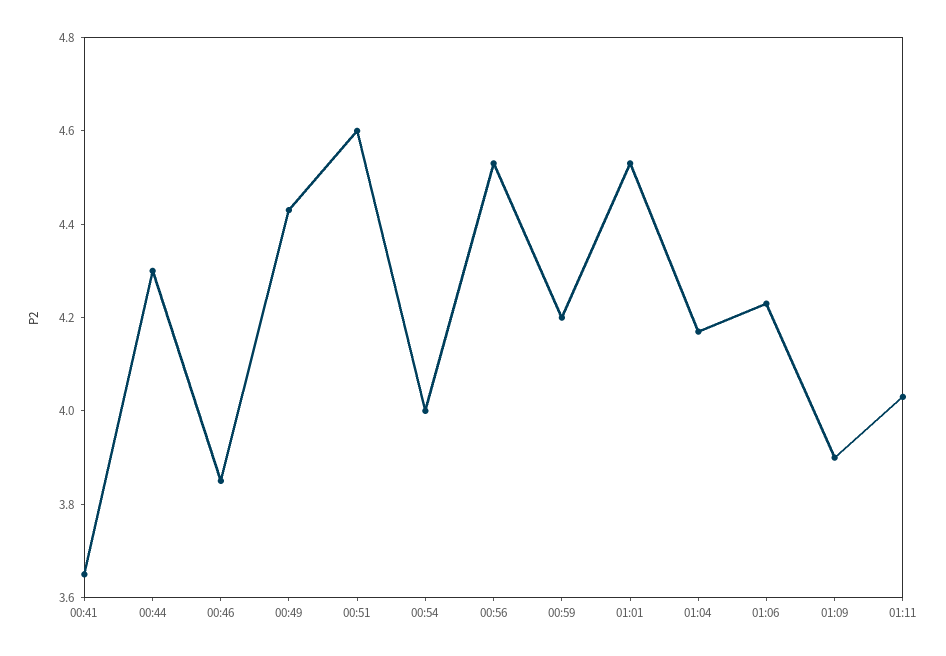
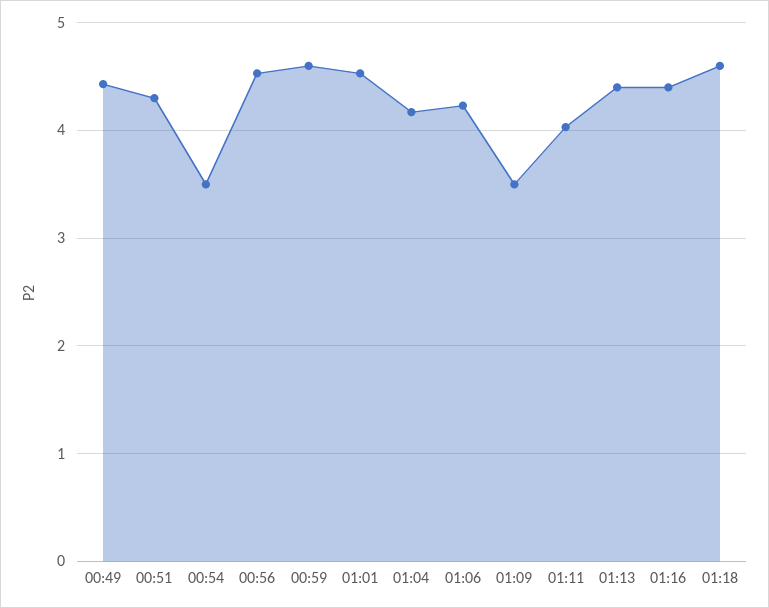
00:41: 3.65 -> none
00:44: 4.3 -> none
00:46: 3.85 -> none
00:51: 4.6 -> 4.3
00:54: 4 -> 3.5
00:59: 4.2 -> 4.6
01:09: 3.9 -> 3.5
01:13: none -> 4.4
01:16: none -> 4.4
01:18: none -> 4.6

